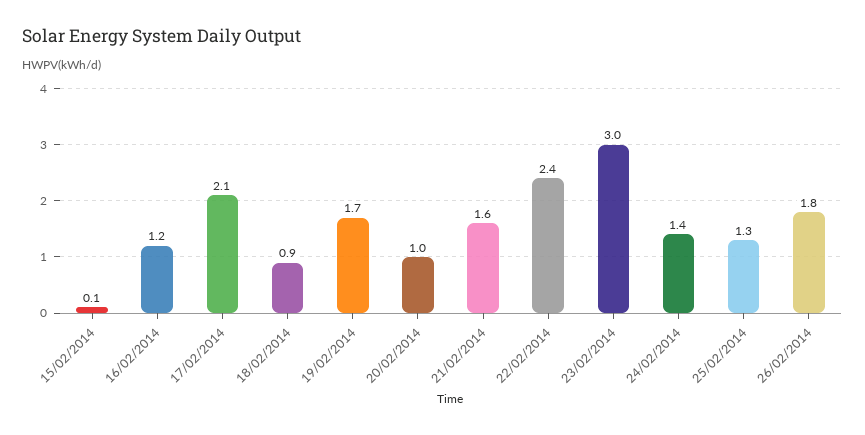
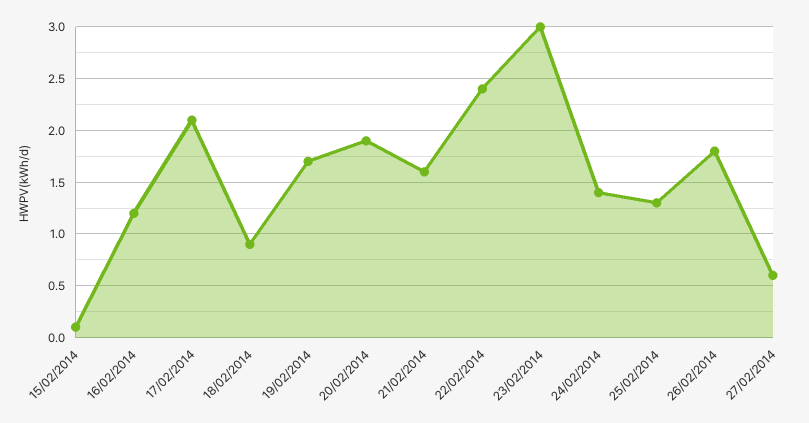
20/02/2014: 1 -> 1.9
27/02/2014: none -> 0.6

